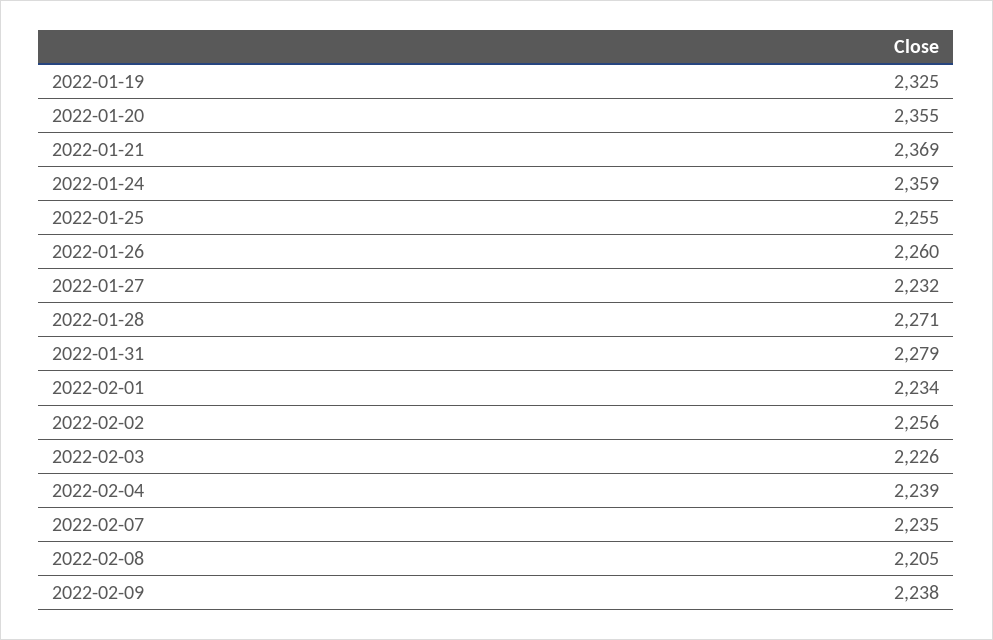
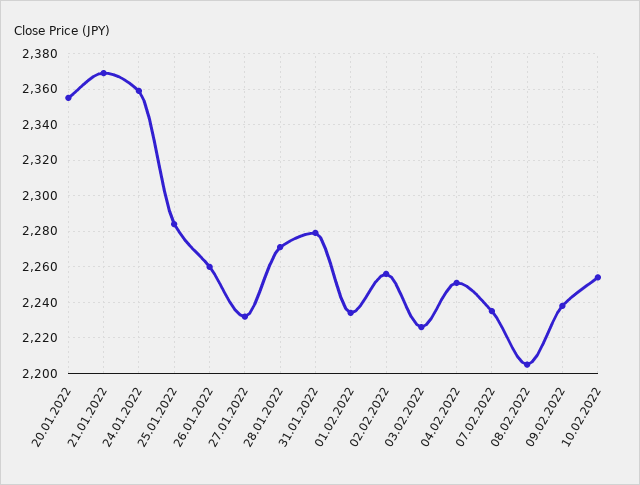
2022-01-19: 2325 -> none
2022-01-25: 2255 -> 2285
2022-02-04: 2239 -> 2250
10.02.2022: none -> 2255

